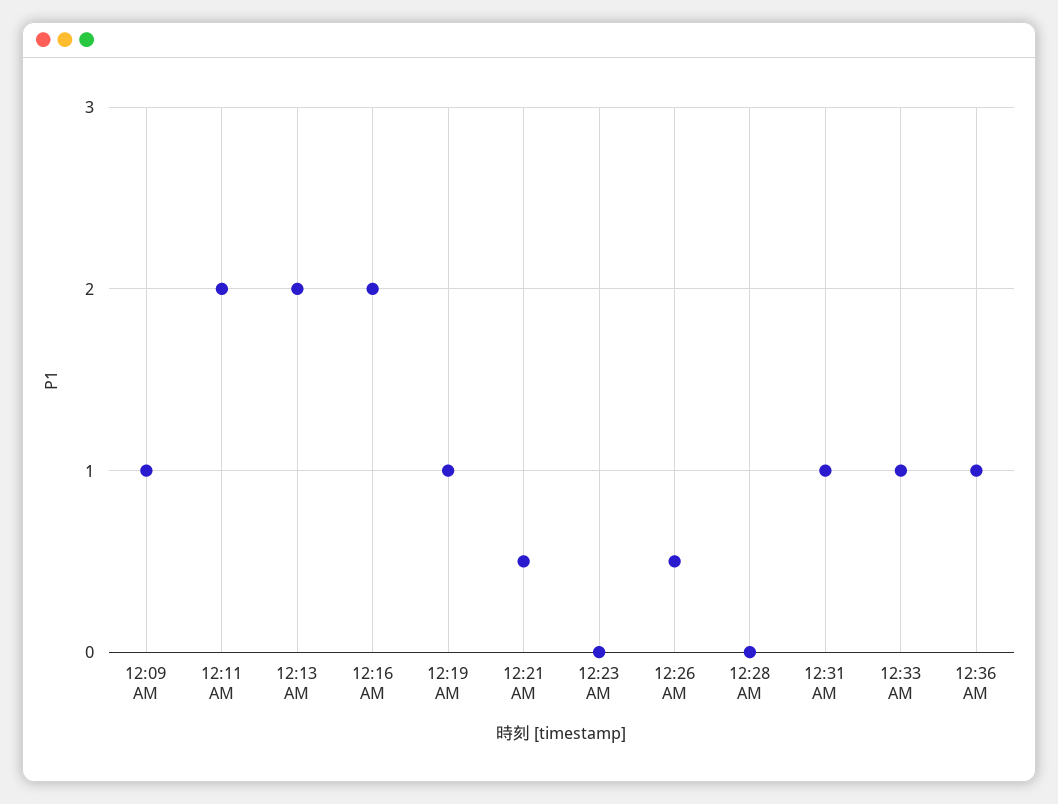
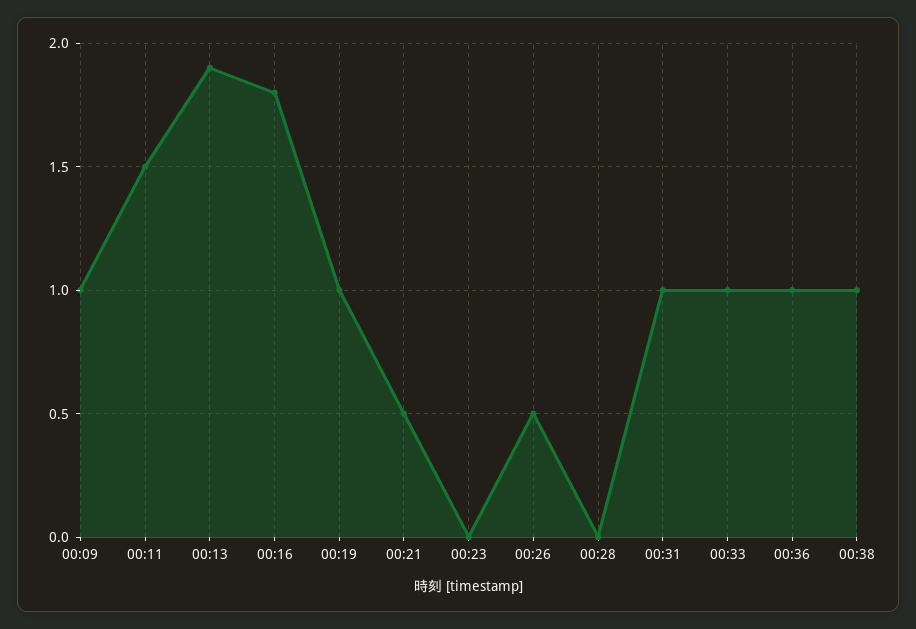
12:11 AM: 2 -> 1.5
12:13 AM: 2 -> 1.9
12:16 AM: 2 -> 1.8
00:38: none -> 1

